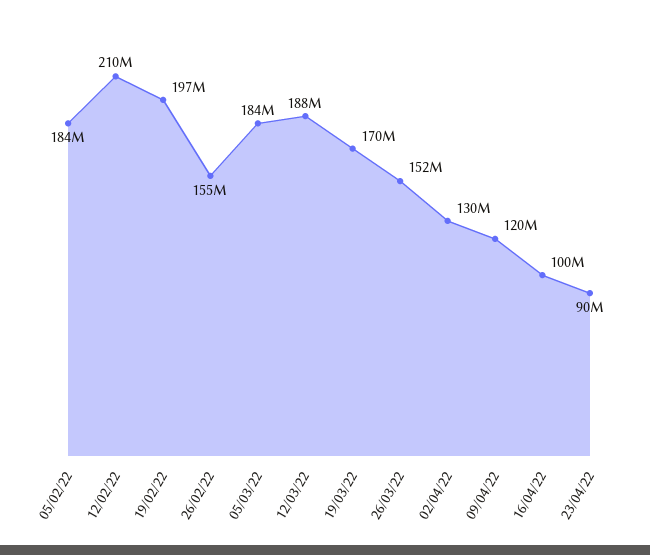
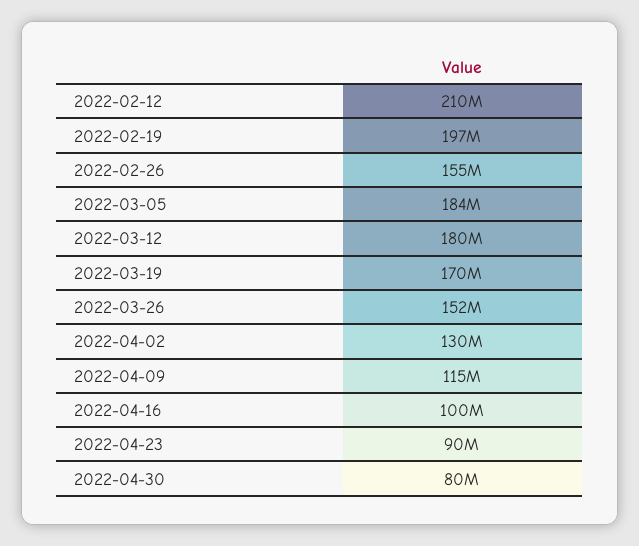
05/02/22: 184000000 -> none
12/03/22: 188000000 -> 180000000
09/04/22: 120000000 -> 115000000
2022-04-30: none -> 80000000

